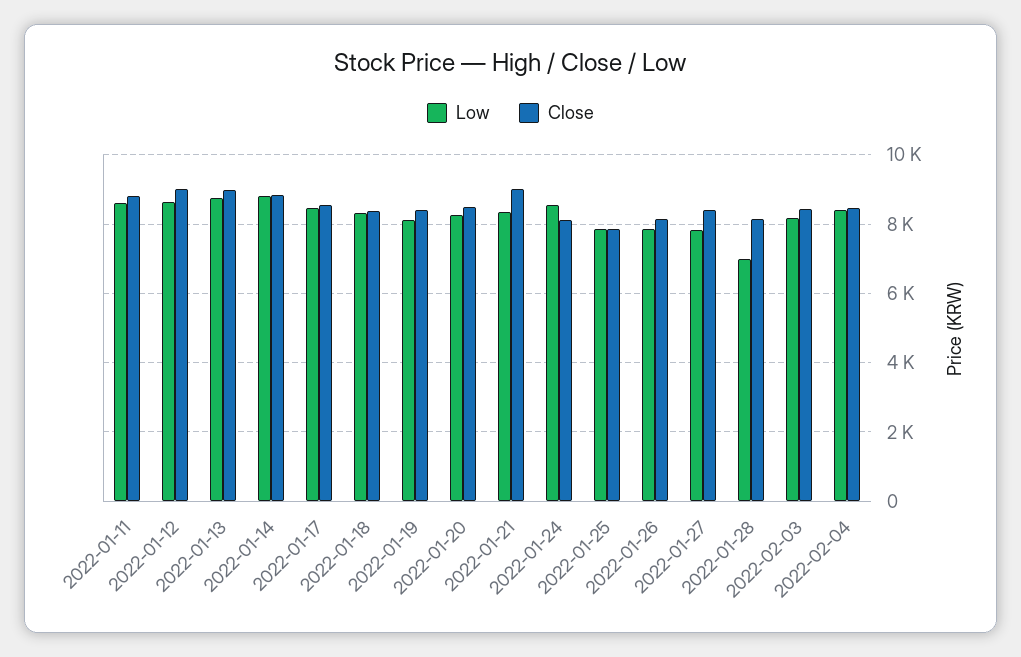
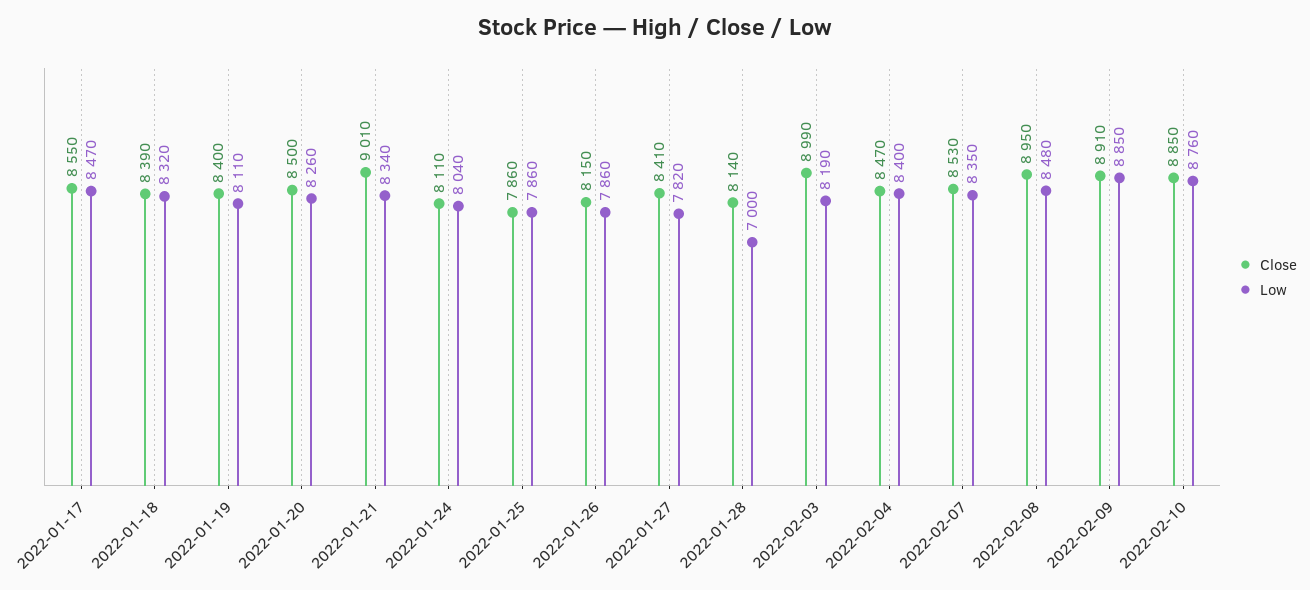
Low, 2022-01-11: 8600 -> none
Close, 2022-01-11: 8800 -> none
Low, 2022-01-12: 8600 -> none
Close, 2022-01-12: 9000 -> none
Low, 2022-01-13: 8800 -> none
Close, 2022-01-13: 9000 -> none
Low, 2022-01-14: 8800 -> none
Close, 2022-01-14: 8800 -> none
Low, 2022-01-24: 8600 -> 8040
Close, 2022-02-03: 8400 -> 8990
Close, 2022-02-07: none -> 8530
Low, 2022-02-07: none -> 8350
Close, 2022-02-08: none -> 8950
Low, 2022-02-08: none -> 8480
Close, 2022-02-09: none -> 8910
Low, 2022-02-09: none -> 8850
Close, 2022-02-10: none -> 8850
Low, 2022-02-10: none -> 8760

